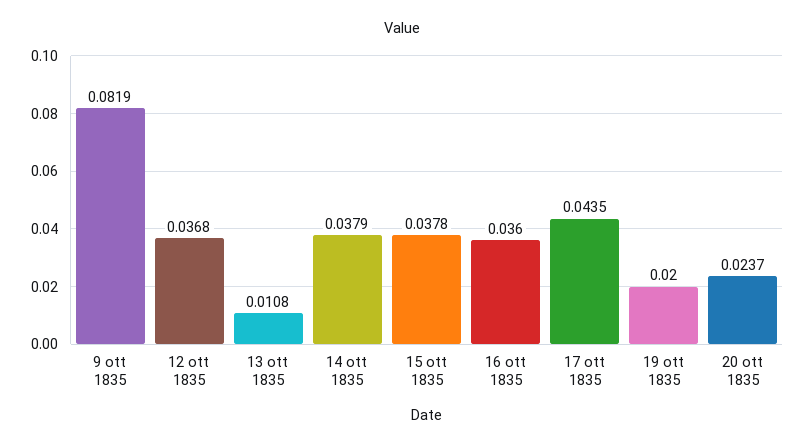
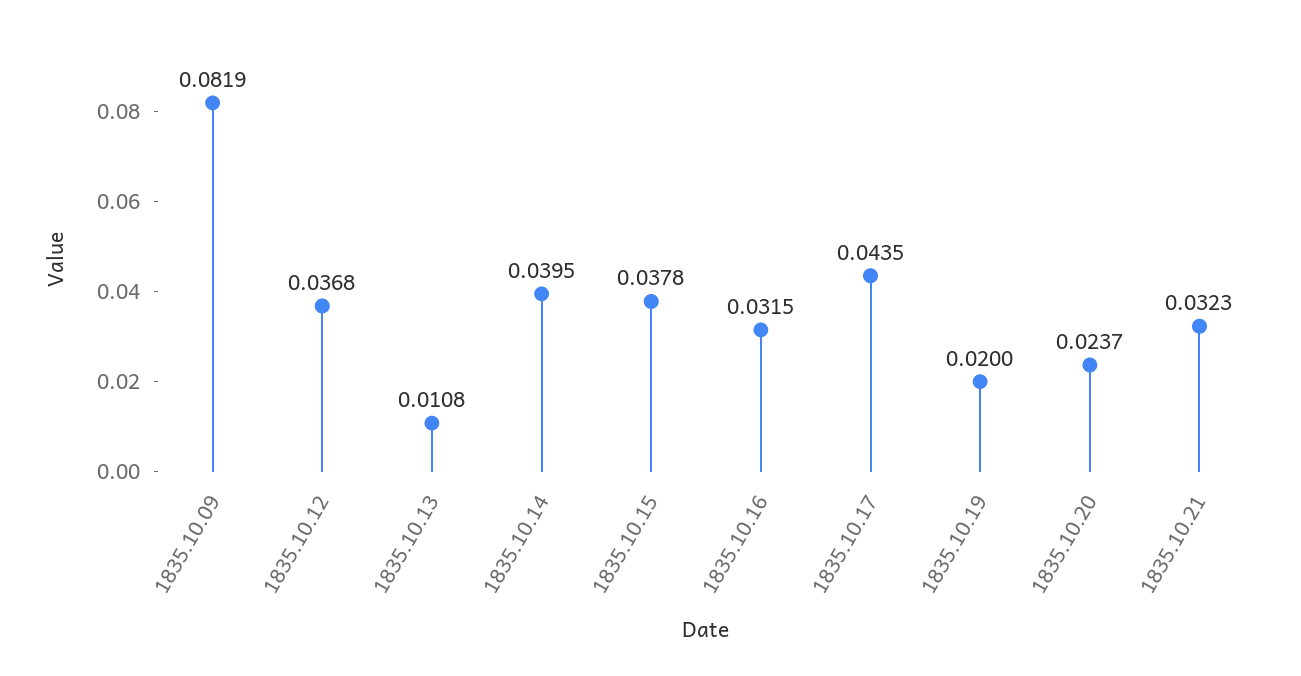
14 ott 1835: 0.0379 -> 0.0395
16 ott 1835: 0.036 -> 0.0315
1835.10.21: none -> 0.0323

